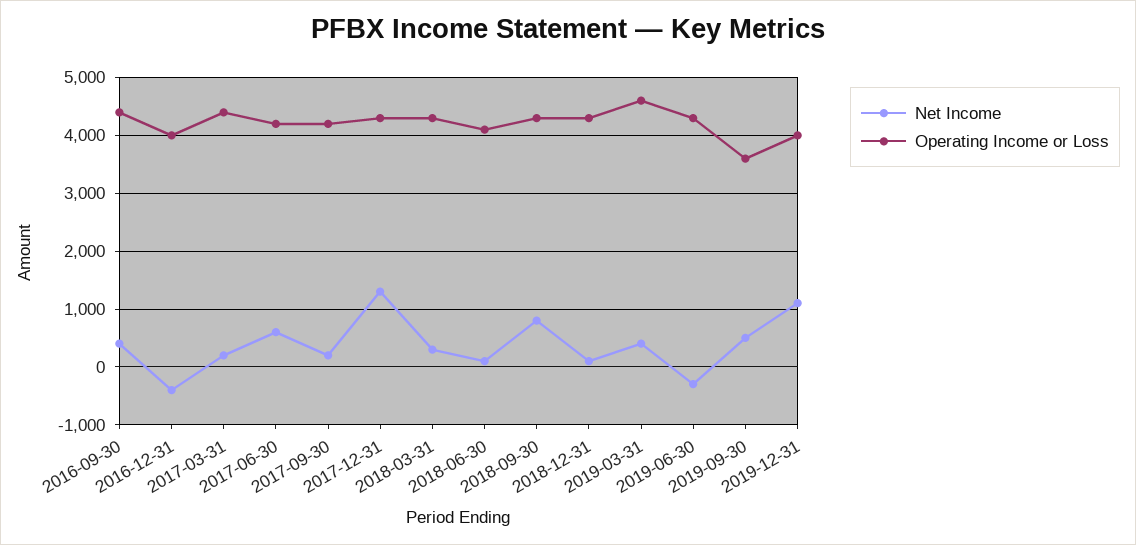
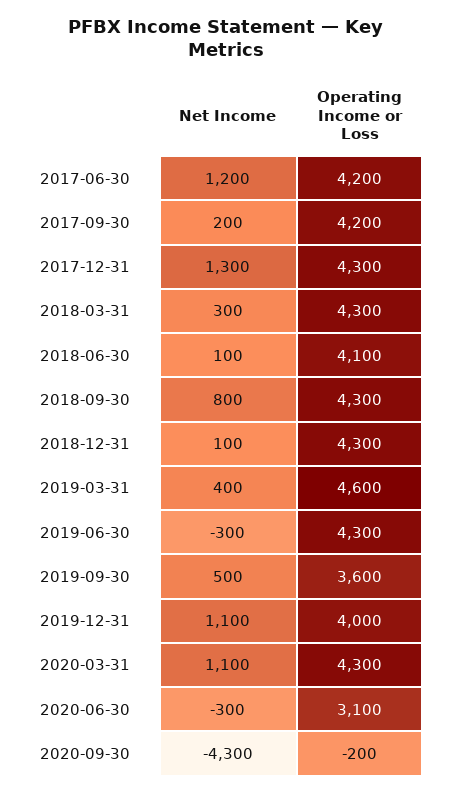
Net Income, 2016-09-30: 400 -> none
Operating Income or Loss, 2016-09-30: 4400 -> none
Net Income, 2016-12-31: -400 -> none
Operating Income or Loss, 2016-12-31: 4000 -> none
Net Income, 2017-03-31: 200 -> none
Operating Income or Loss, 2017-03-31: 4400 -> none
Net Income, 2017-06-30: 600 -> 1200
Net Income, 2020-03-31: none -> 1100
Operating Income or Loss, 2020-03-31: none -> 4300
Net Income, 2020-06-30: none -> -300
Operating Income or Loss, 2020-06-30: none -> 3100
Net Income, 2020-09-30: none -> -4300
Operating Income or Loss, 2020-09-30: none -> -200

